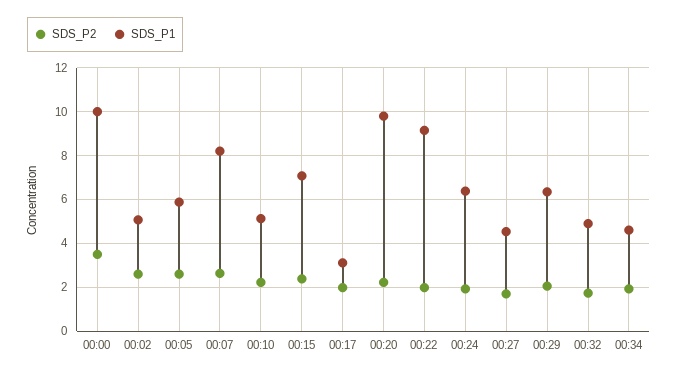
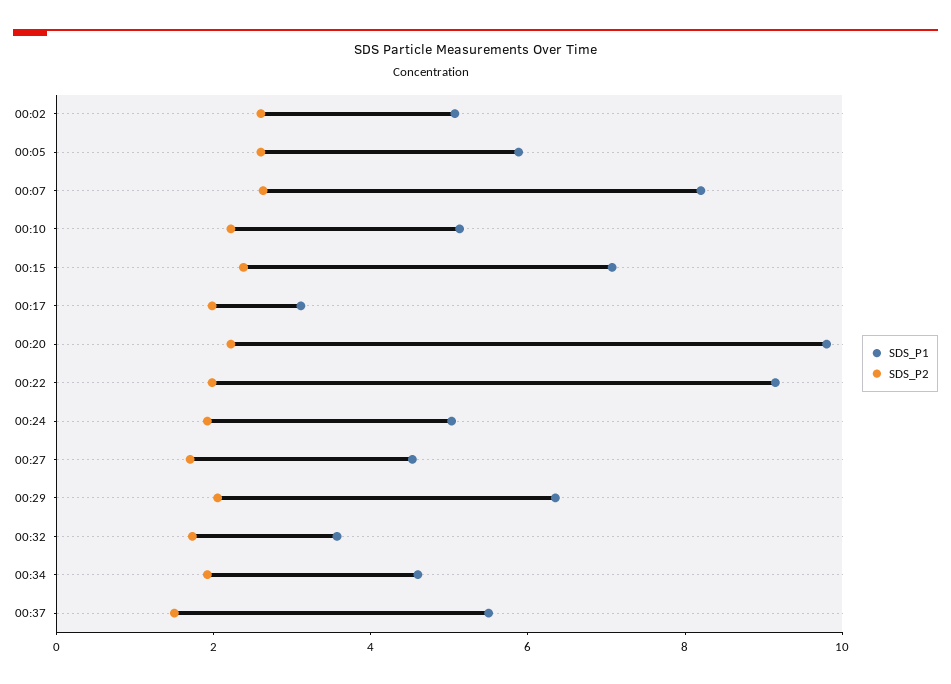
SDS_P2, 00:00: 3.5 -> none
SDS_P1, 00:00: 10 -> none
SDS_P1, 00:24: 6.5 -> 5
SDS_P1, 00:32: 5 -> 3.5
SDS_P1, 00:37: none -> 5.5
SDS_P2, 00:37: none -> 1.5

